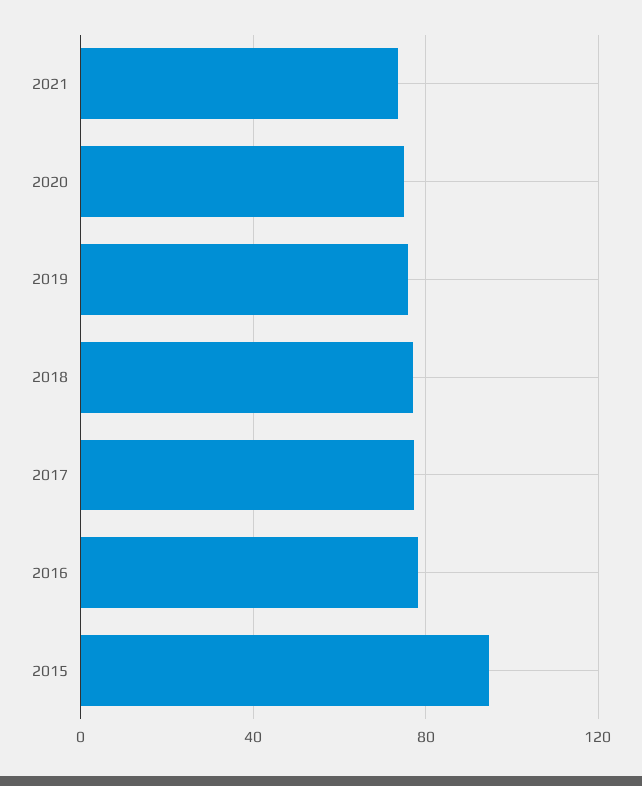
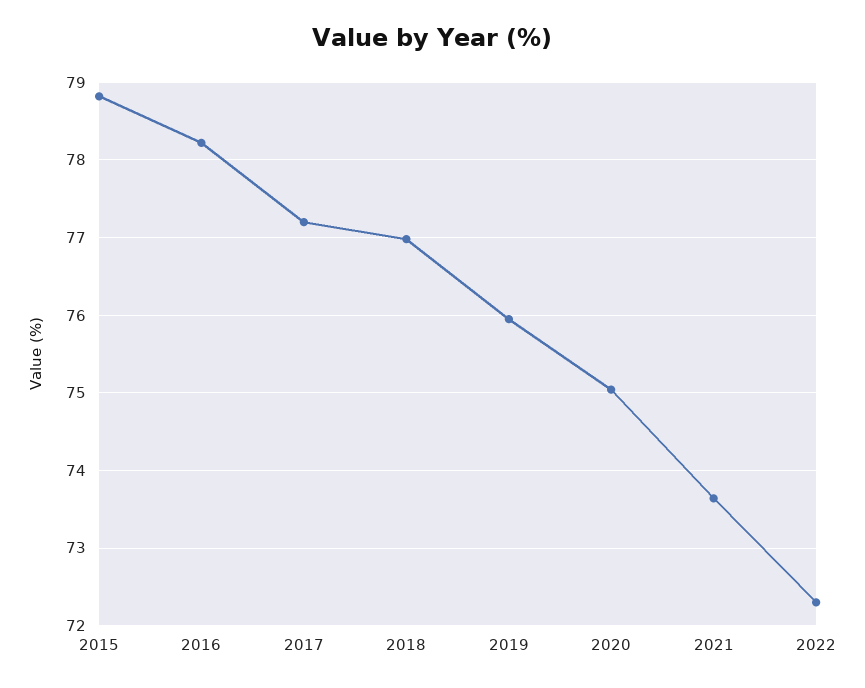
2015: 95 -> 78.8
2022: none -> 72.3

